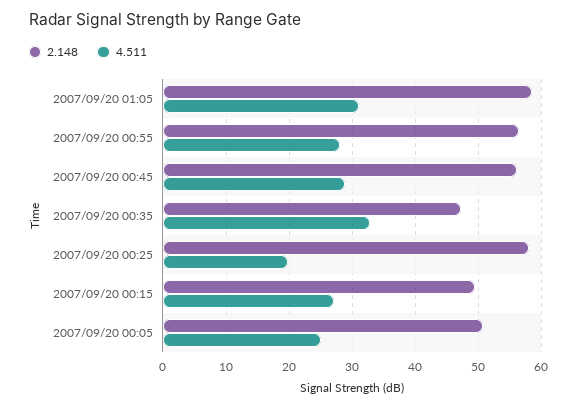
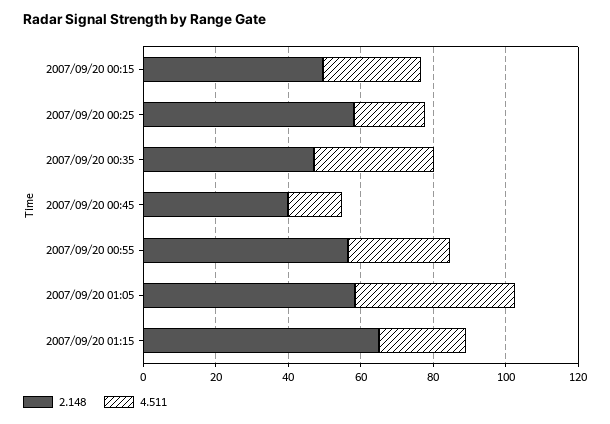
4.511, 2007/09/20 01:05: 31 -> 45
2.148, 2007/09/20 00:45: 56 -> 40
4.511, 2007/09/20 00:45: 29 -> 15
2.148, 2007/09/20 00:05: 51 -> none
4.511, 2007/09/20 00:05: 25 -> none
2.148, 2007/09/20 01:15: none -> 65
4.511, 2007/09/20 01:15: none -> 25

